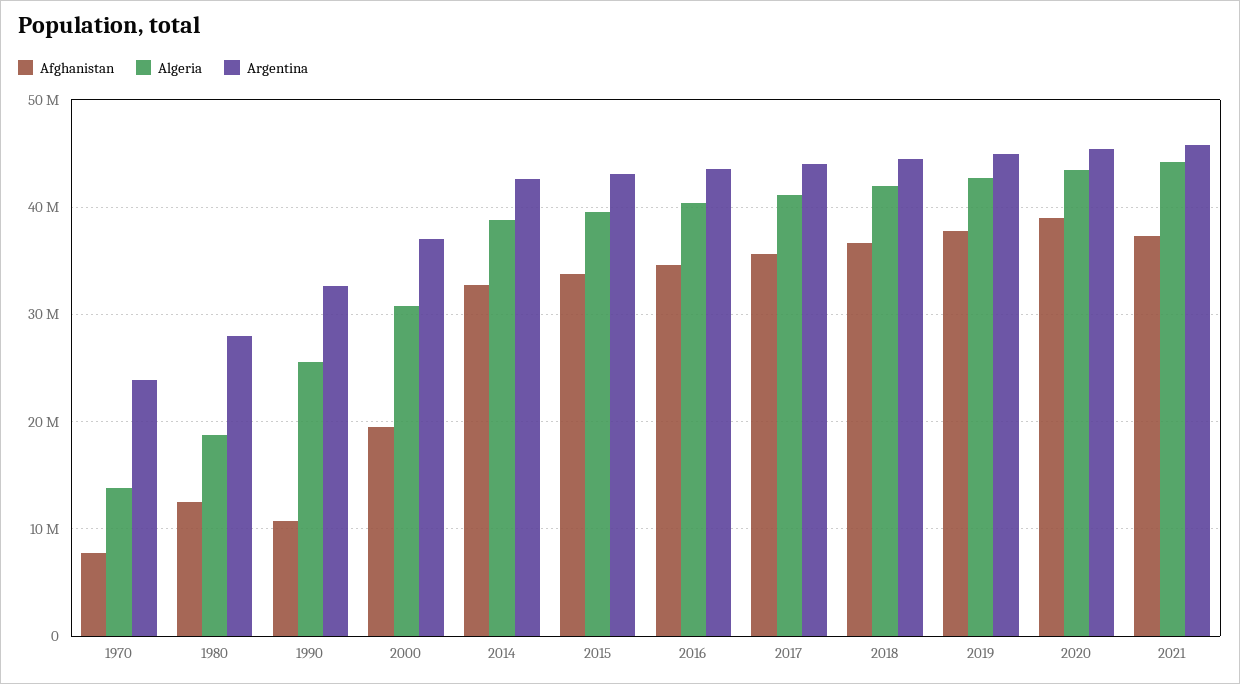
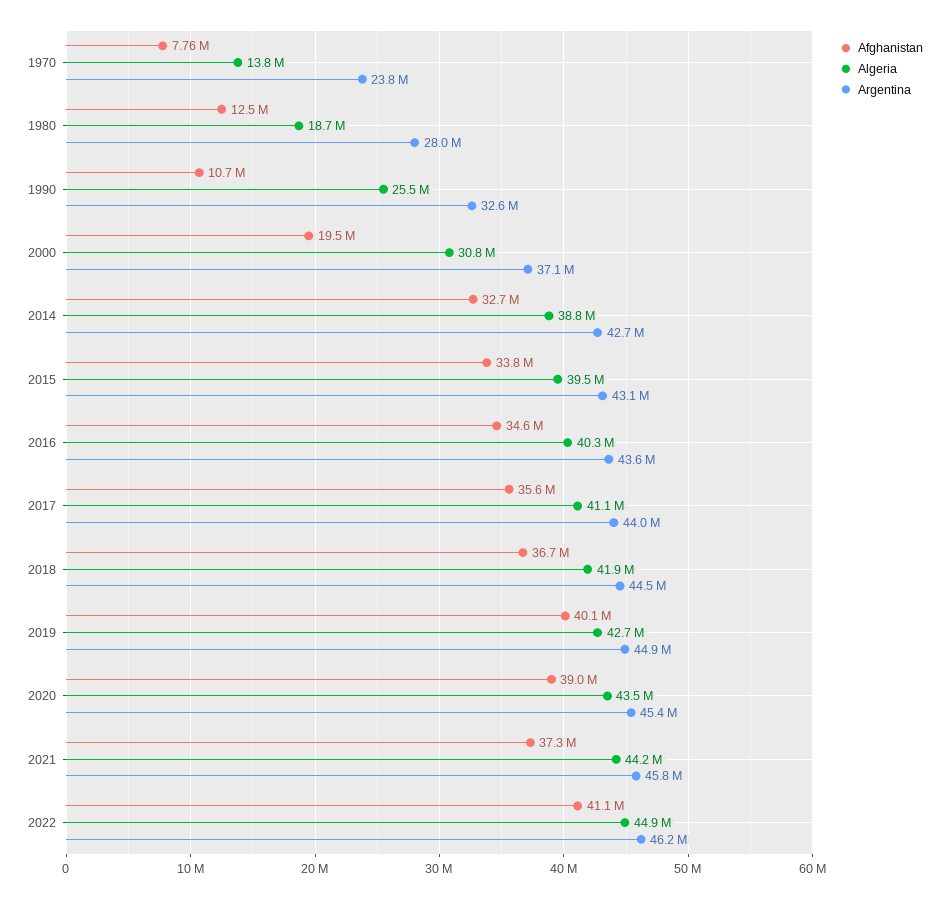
Afghanistan, 2019: 38000000 -> 40100000
Afghanistan, 2022: none -> 41100000
Algeria, 2022: none -> 44900000
Argentina, 2022: none -> 46200000

